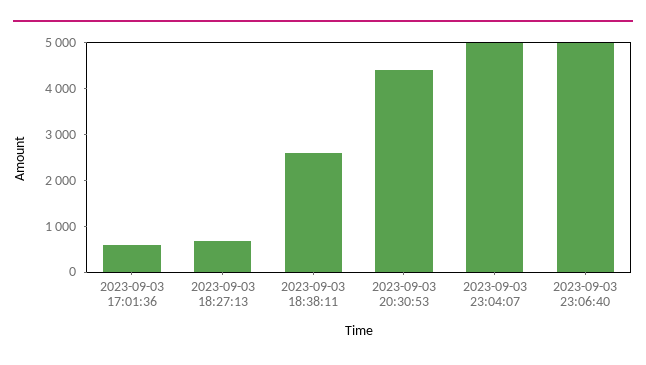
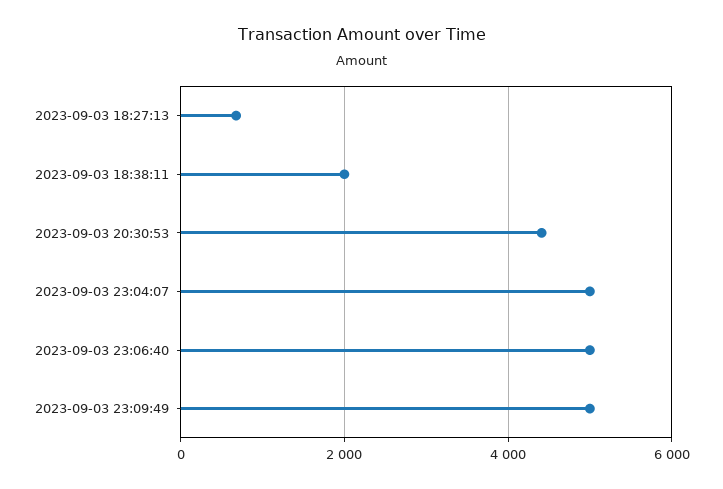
2023-09-03 17:01:36: 600 -> none
2023-09-03 18:38:11: 2600 -> 2000
2023-09-03 23:09:49: none -> 5000

